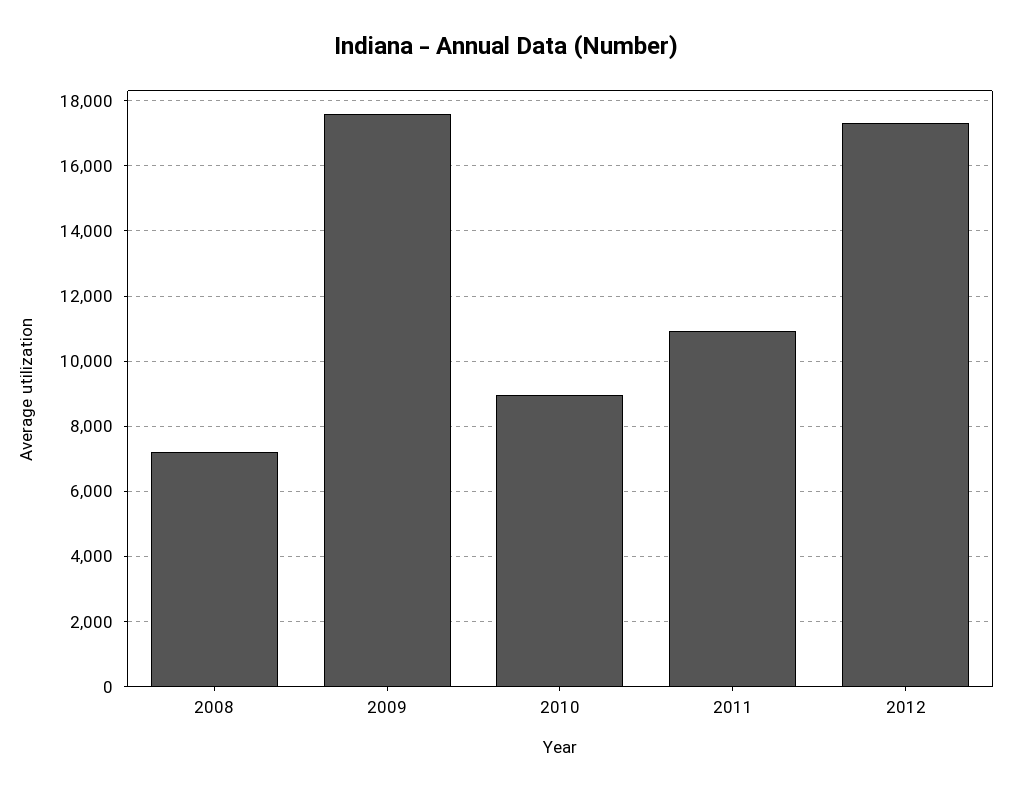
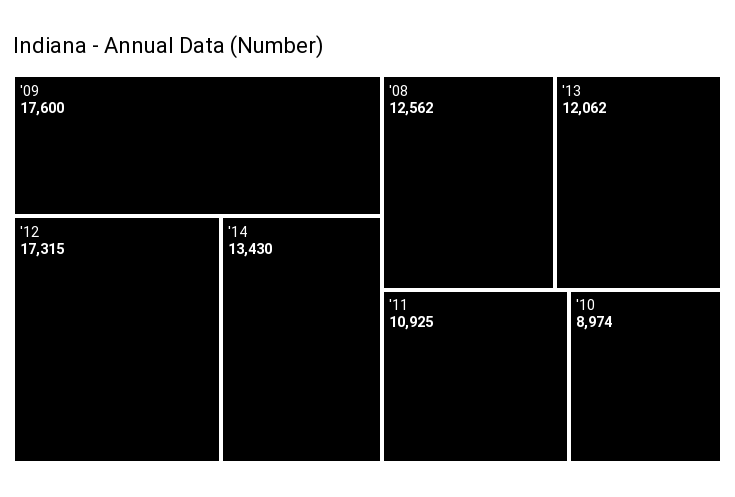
2008: 7200 -> 12562
'14: none -> 13430
'13: none -> 12062

